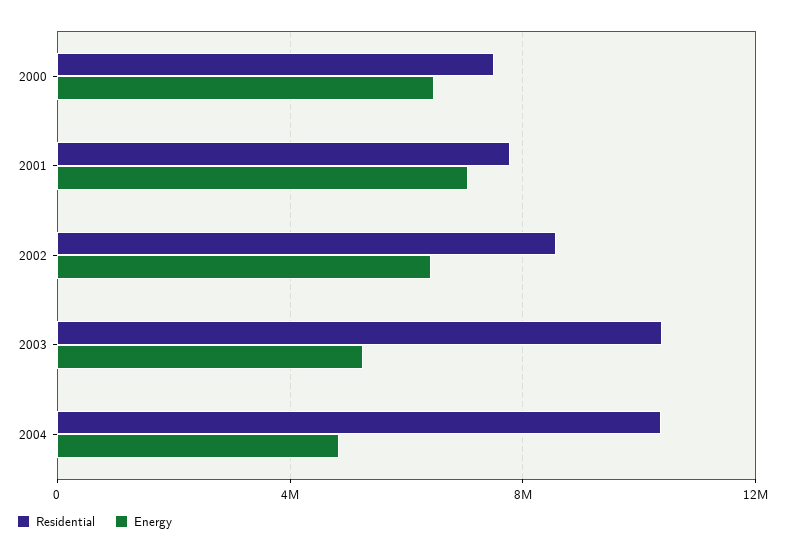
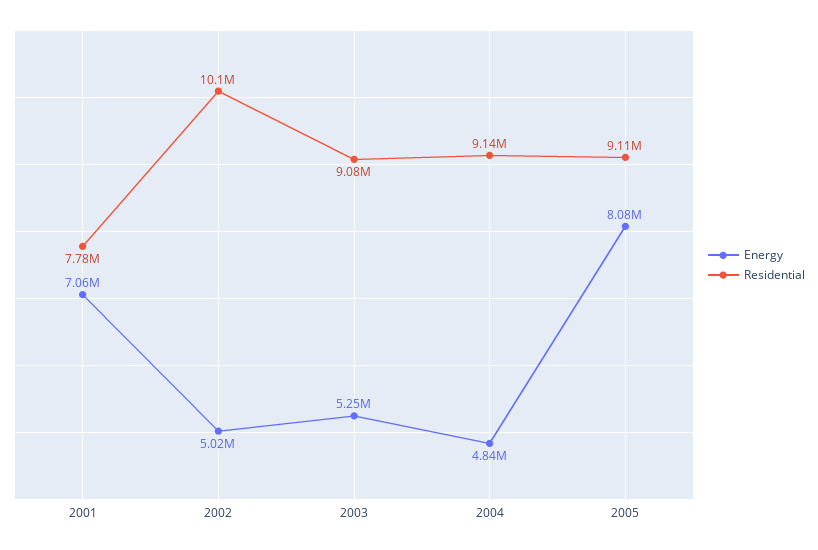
Residential, 2000: 7500000 -> none
Energy, 2000: 6500000 -> none
Residential, 2002: 8500000 -> 10100000
Energy, 2002: 6500000 -> 5020000
Residential, 2003: 10500000 -> 9080000
Residential, 2004: 10500000 -> 9140000
Energy, 2005: none -> 8080000
Residential, 2005: none -> 9110000

